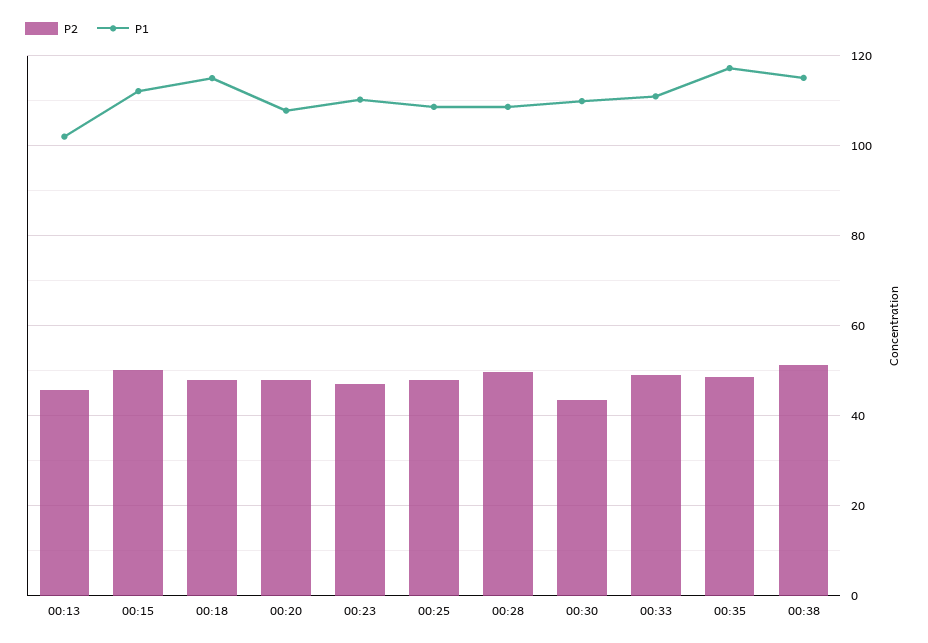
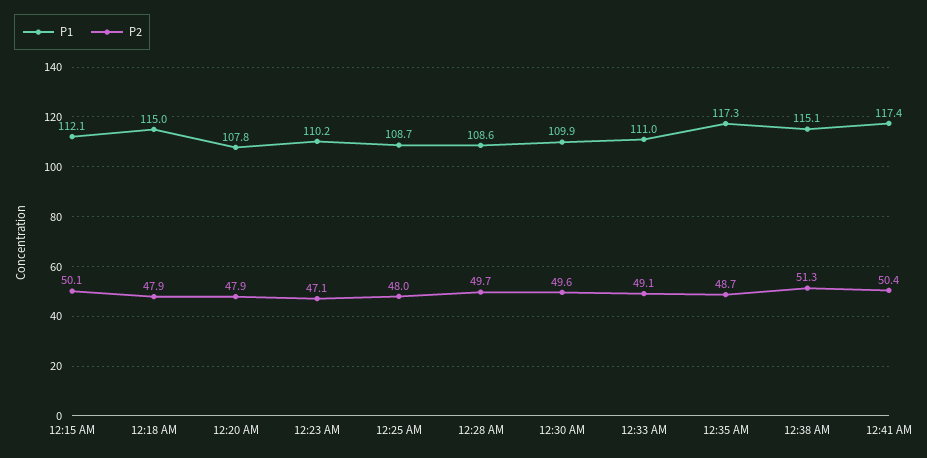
P2, 00:13: 46 -> none
P1, 00:13: 102 -> none
P2, 00:30: 44 -> 49.6
P1, 12:41 AM: none -> 117.4
P2, 12:41 AM: none -> 50.4

